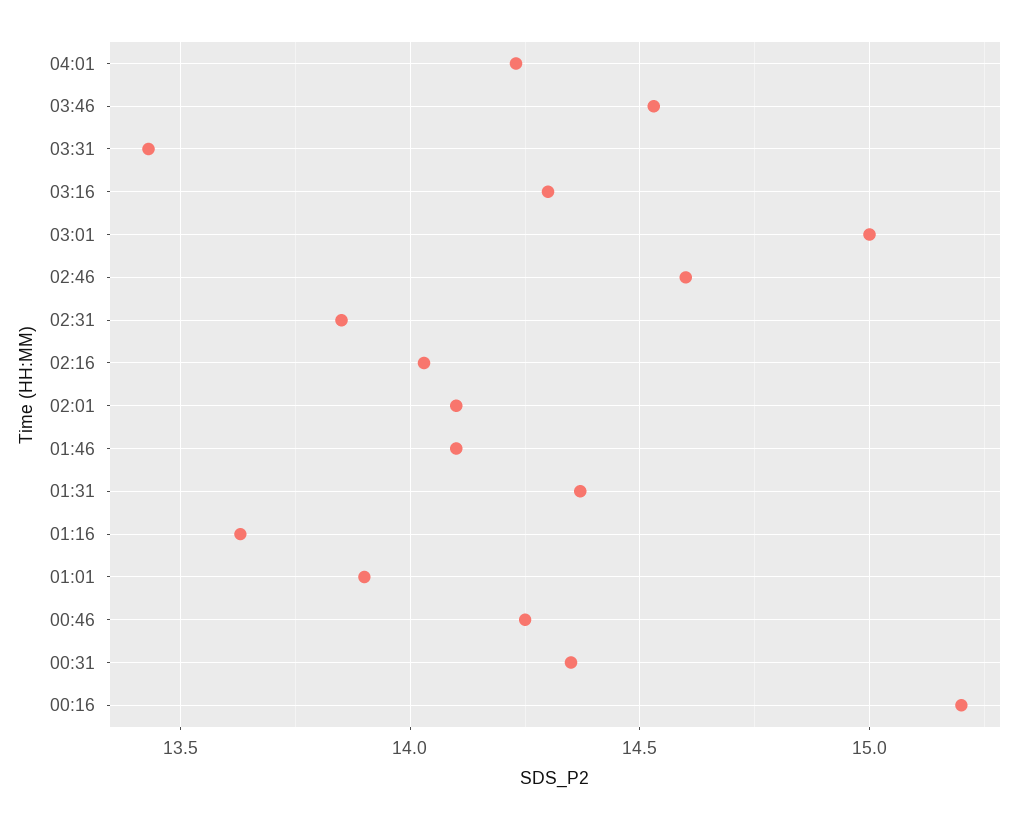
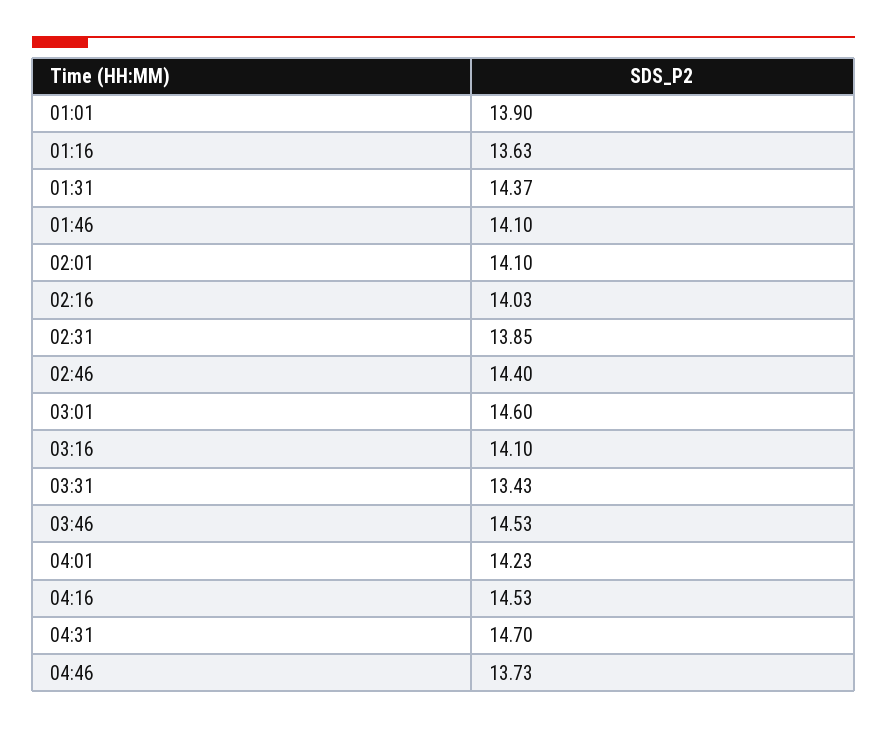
03:16: 14.3 -> 14.1
03:01: 15 -> 14.6
02:46: 14.6 -> 14.4
00:46: 14.25 -> none
00:31: 14.35 -> none
00:16: 15.2 -> none
04:16: none -> 14.53
04:31: none -> 14.7
04:46: none -> 13.73

